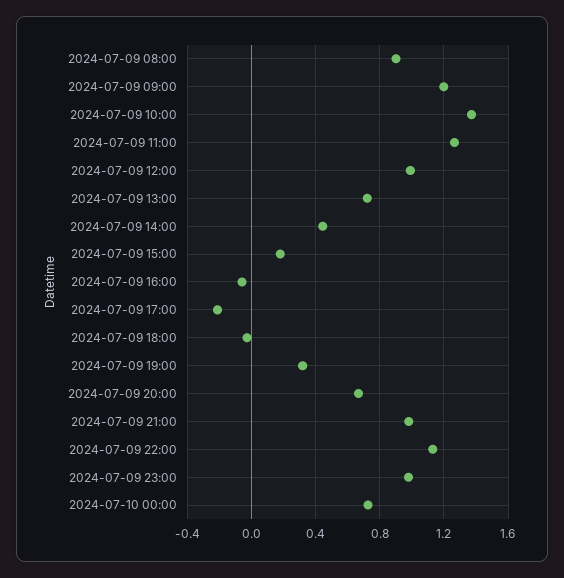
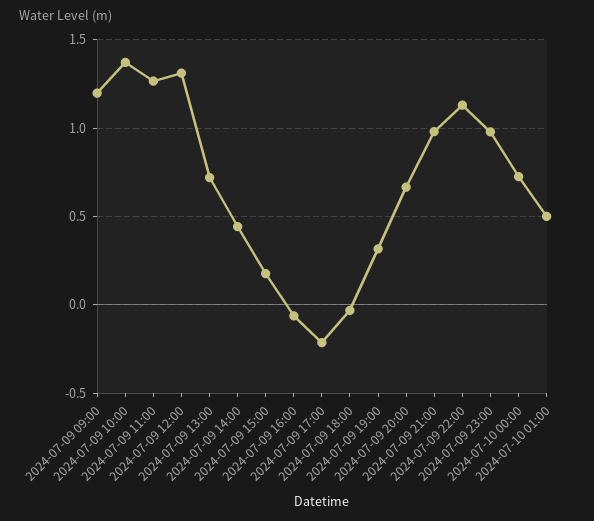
2024-07-09 08:00: 0.9 -> none
2024-07-09 12:00: 1 -> 1.3
2024-07-10 01:00: none -> 0.5

